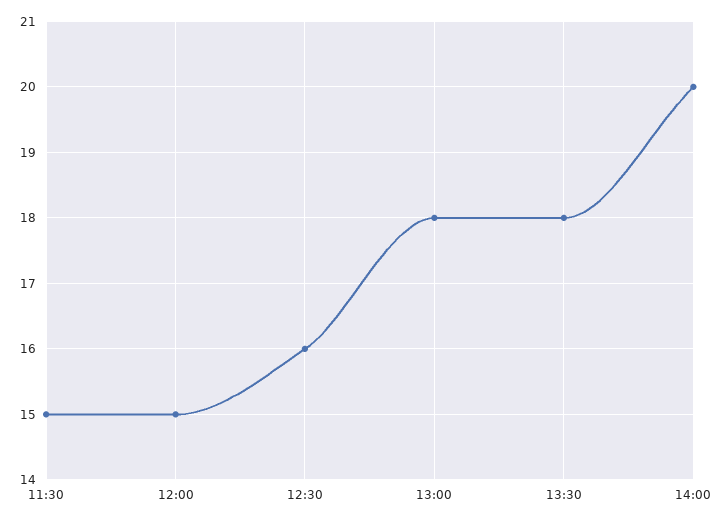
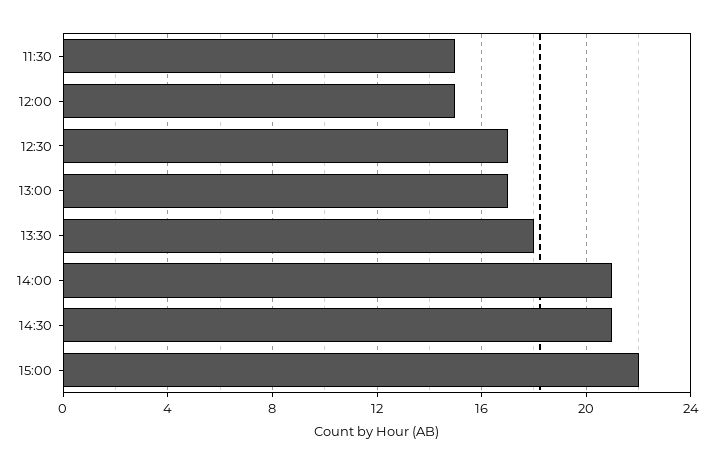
12:30: 16 -> 17
13:00: 18 -> 17
14:00: 20 -> 21
14:30: none -> 21
15:00: none -> 22

